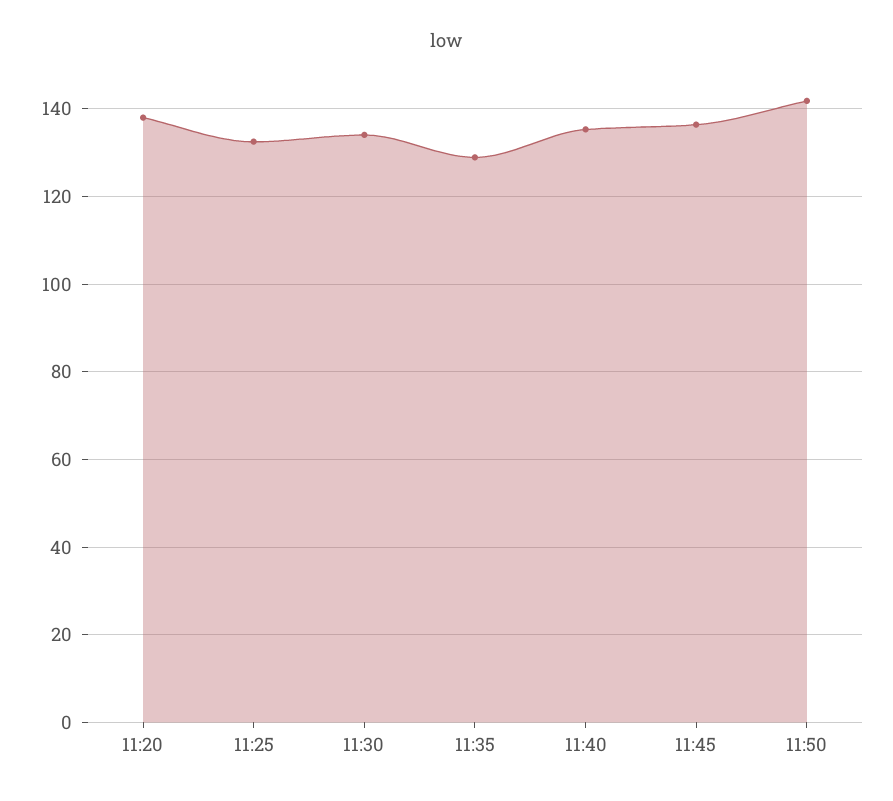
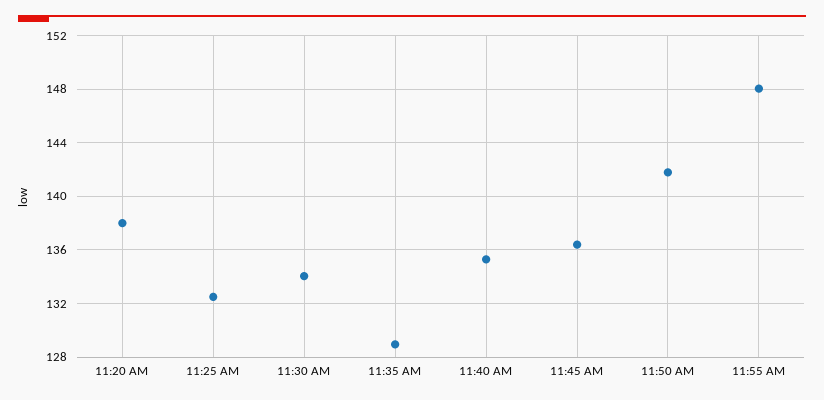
11:55 AM: none -> 148

